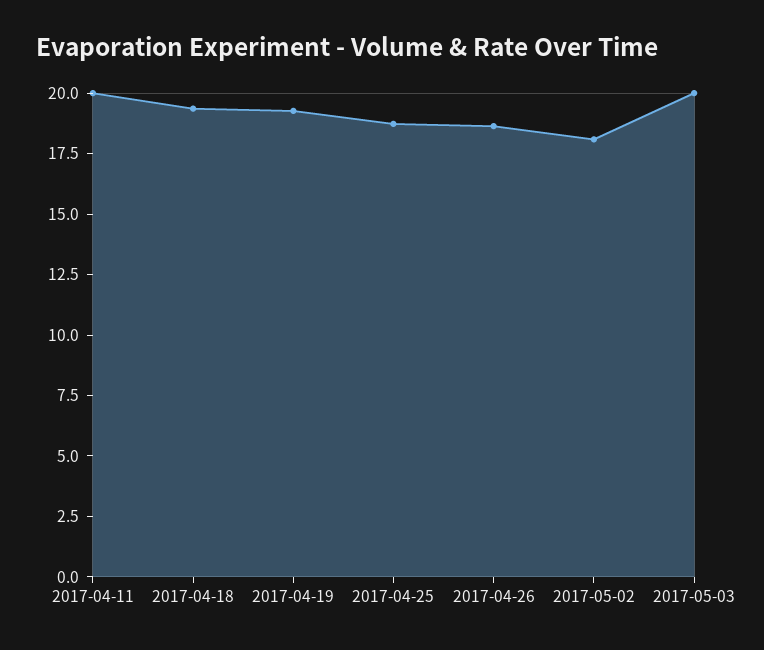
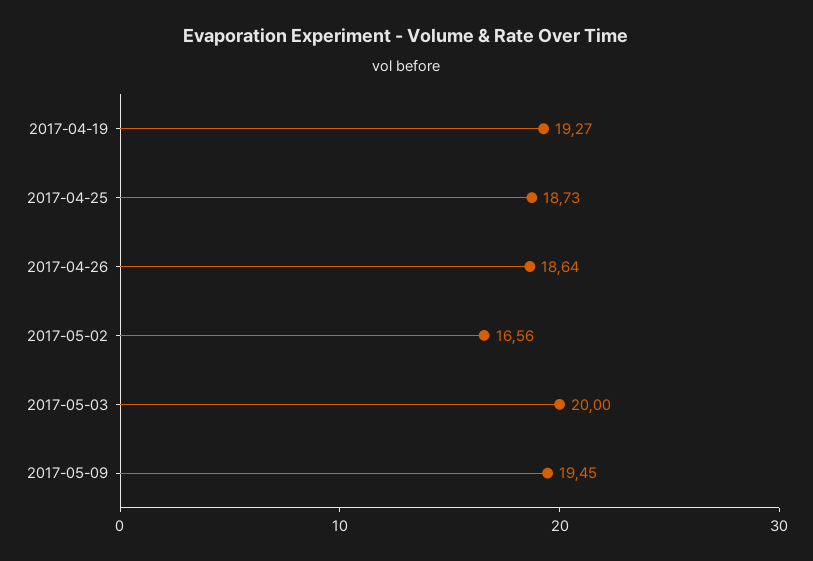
2017-04-11: 20 -> none
2017-04-18: 19.5 -> none
2017-05-02: 18 -> 16.56
2017-05-09: none -> 19.45

